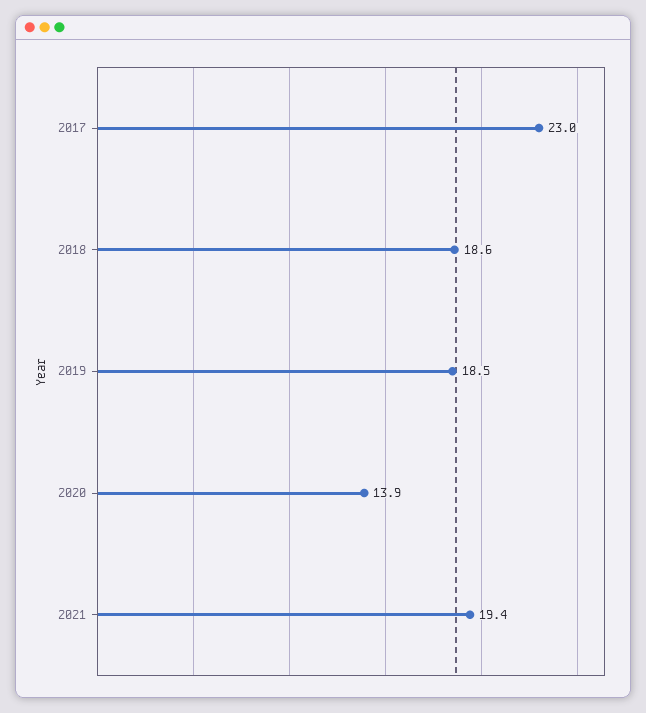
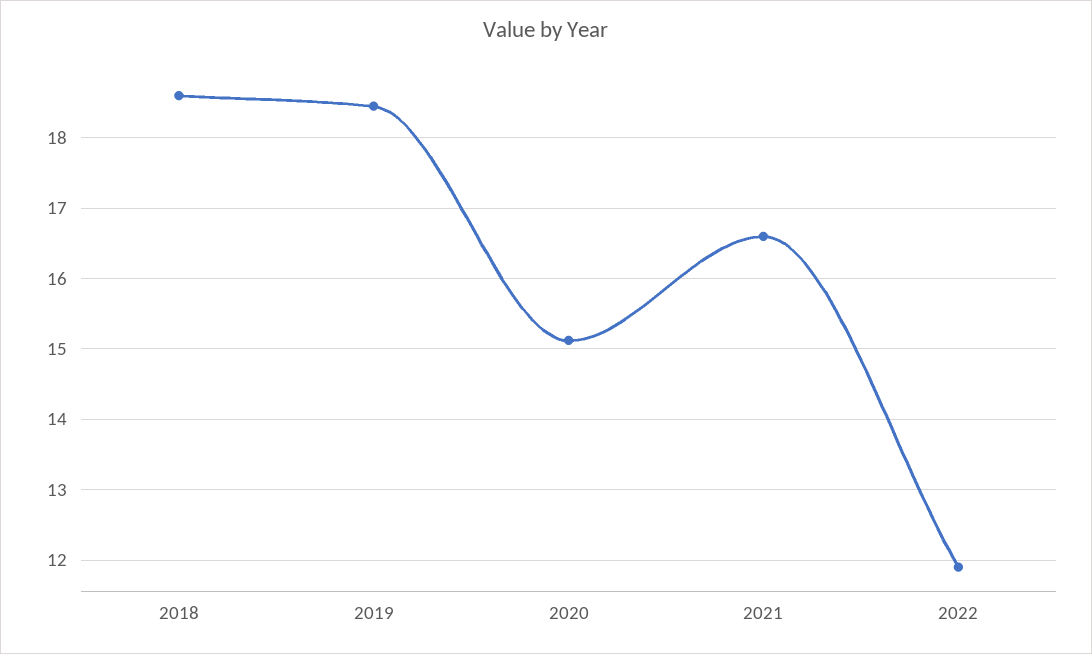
2017: 23 -> none
2020: 13.9 -> 15.1
2021: 19.4 -> 16.6
2022: none -> 11.9

